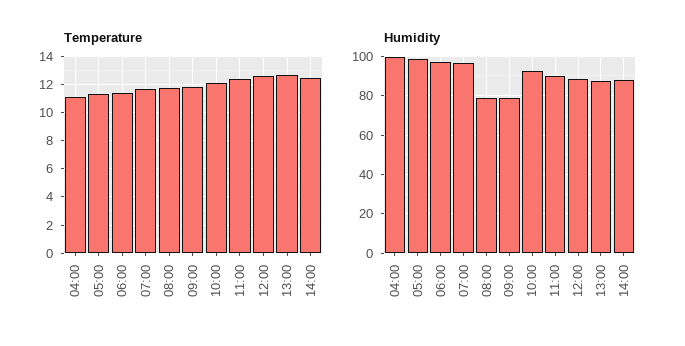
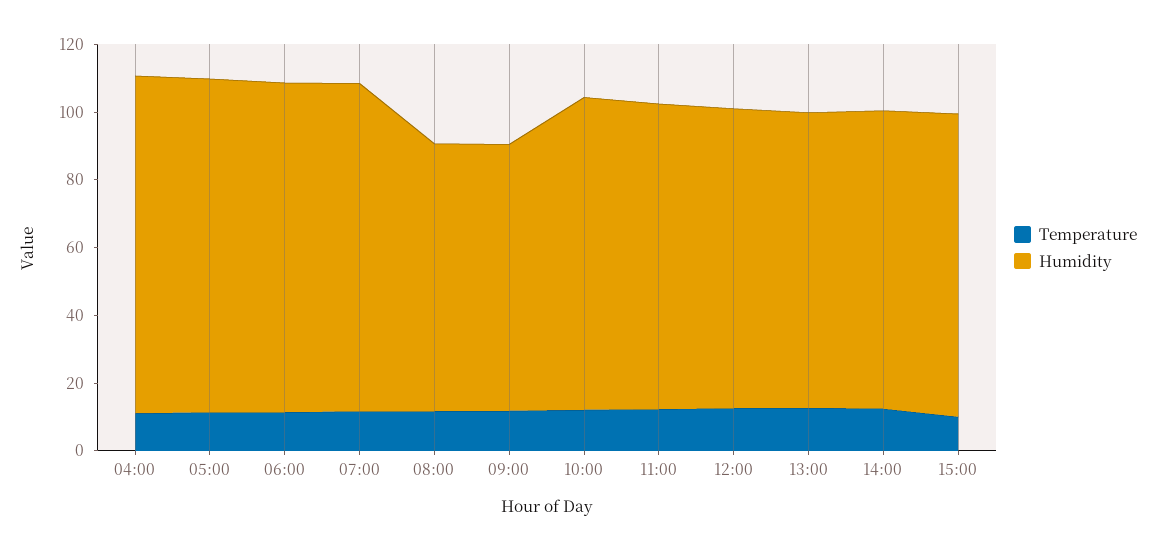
Temperature, 15:00: none -> 10
Humidity, 15:00: none -> 90

